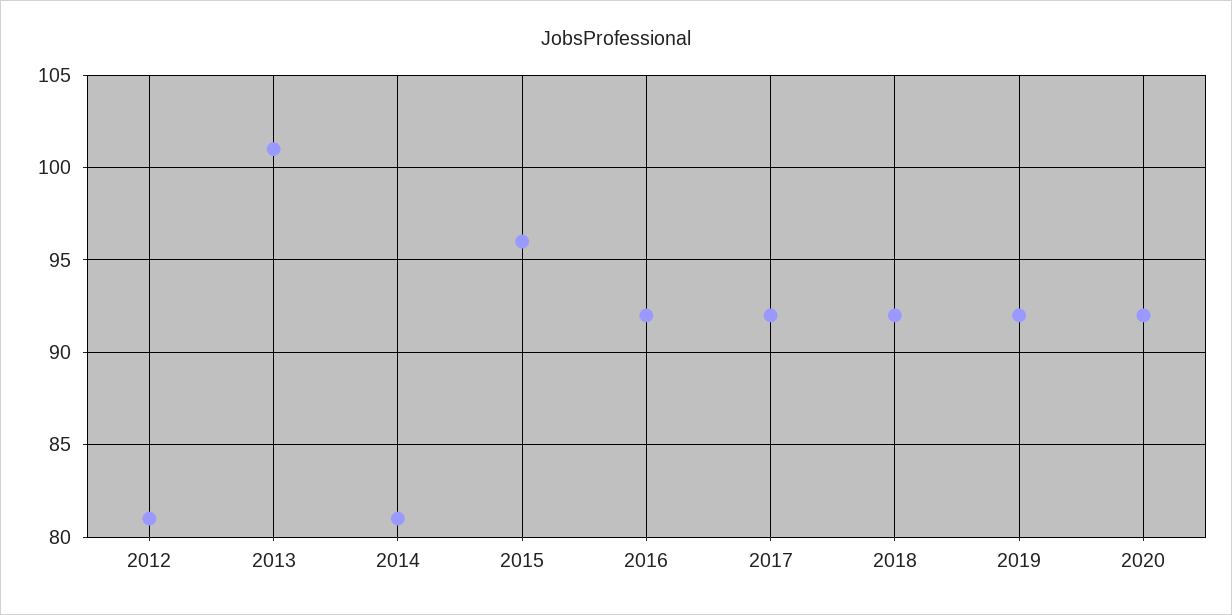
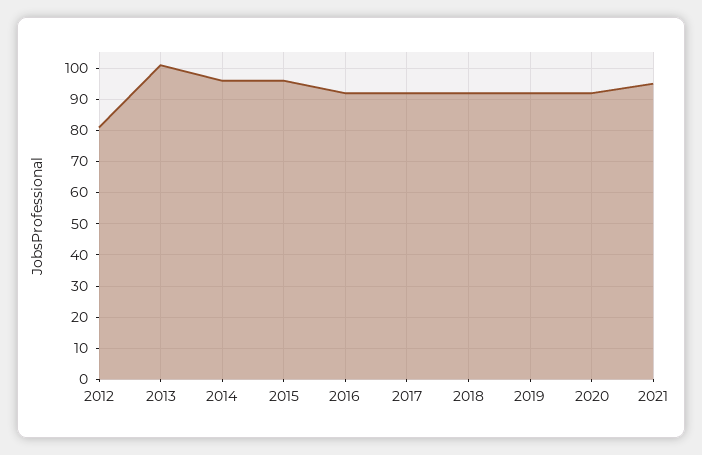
2014: 81 -> 95
2021: none -> 95

